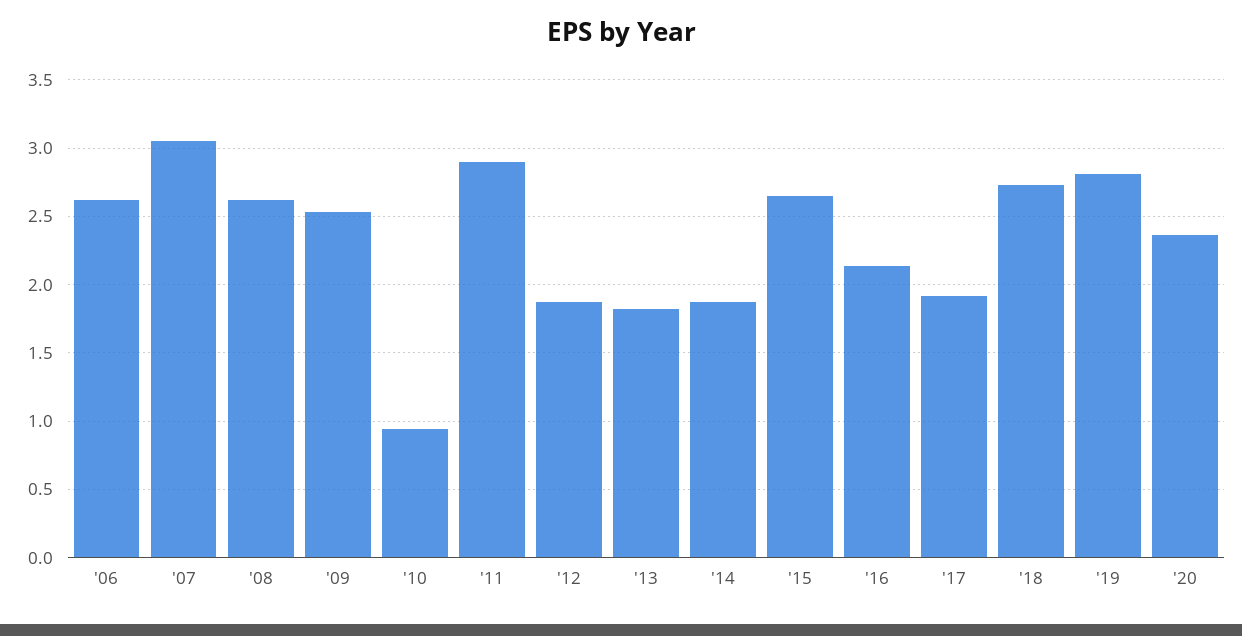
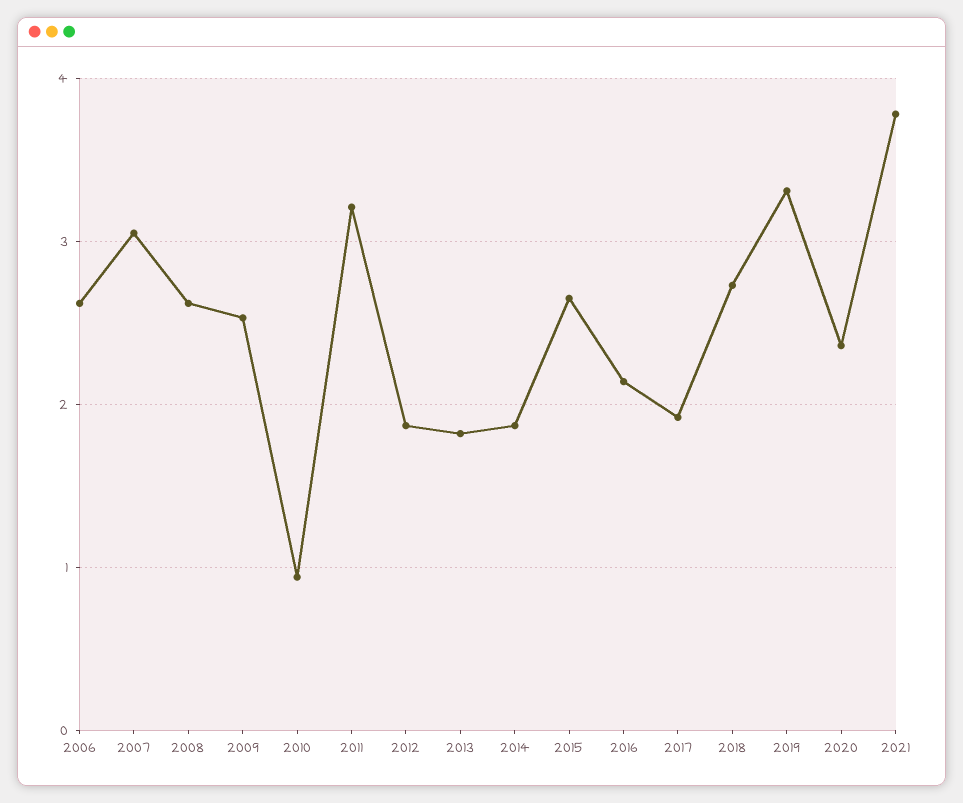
'11: 2.9 -> 3.2
'19: 2.8 -> 3.3
2021: none -> 3.8

